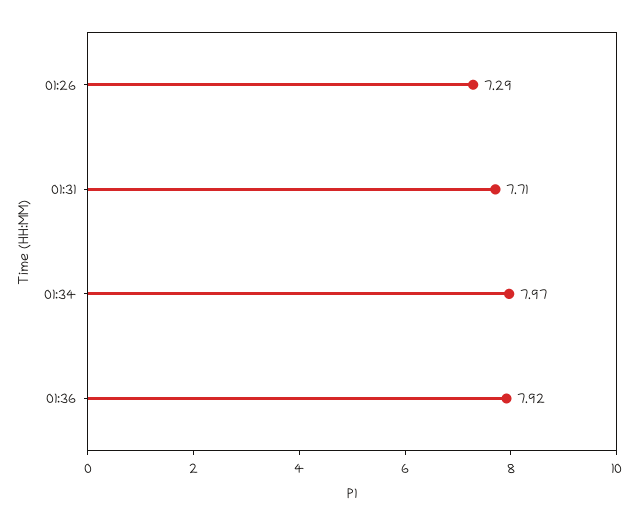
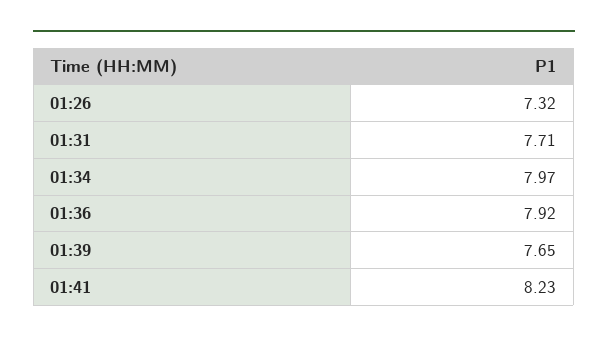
01:26: 7.29 -> 7.32
01:39: none -> 7.65
01:41: none -> 8.23

